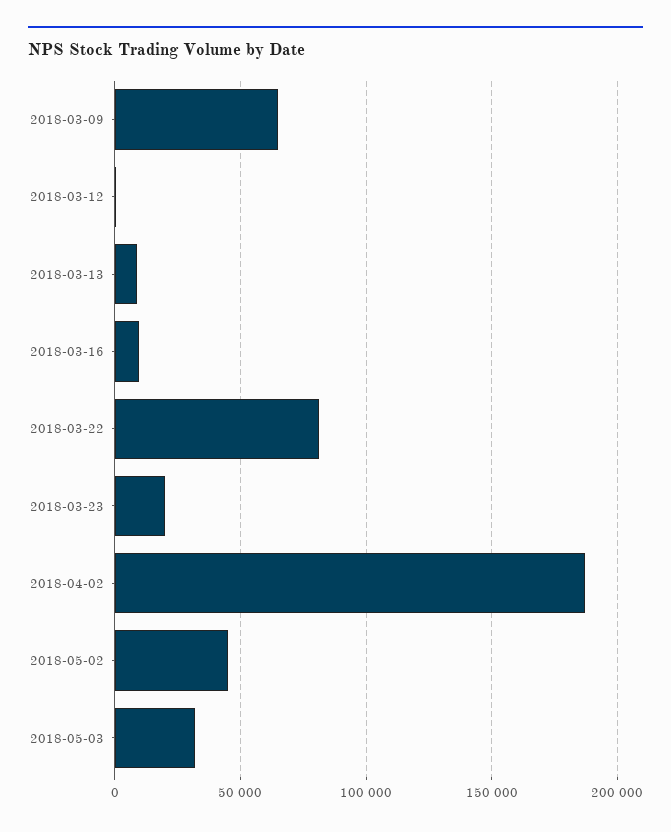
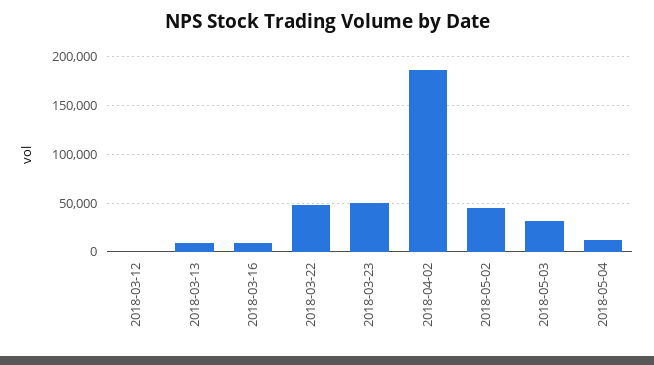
2018-03-09: 65000 -> none
2018-03-22: 80000 -> 50000
2018-03-23: 20000 -> 50000
2018-05-04: none -> 10000

